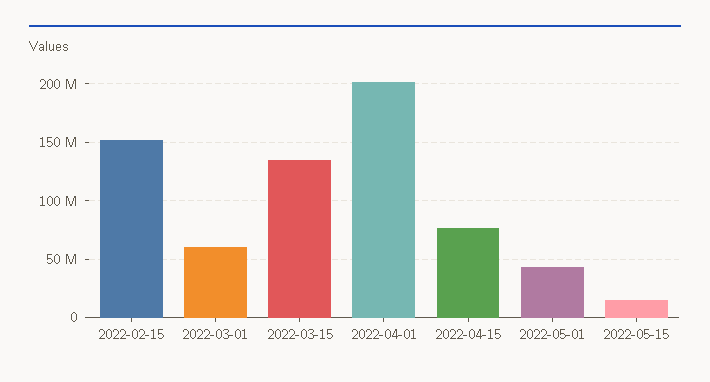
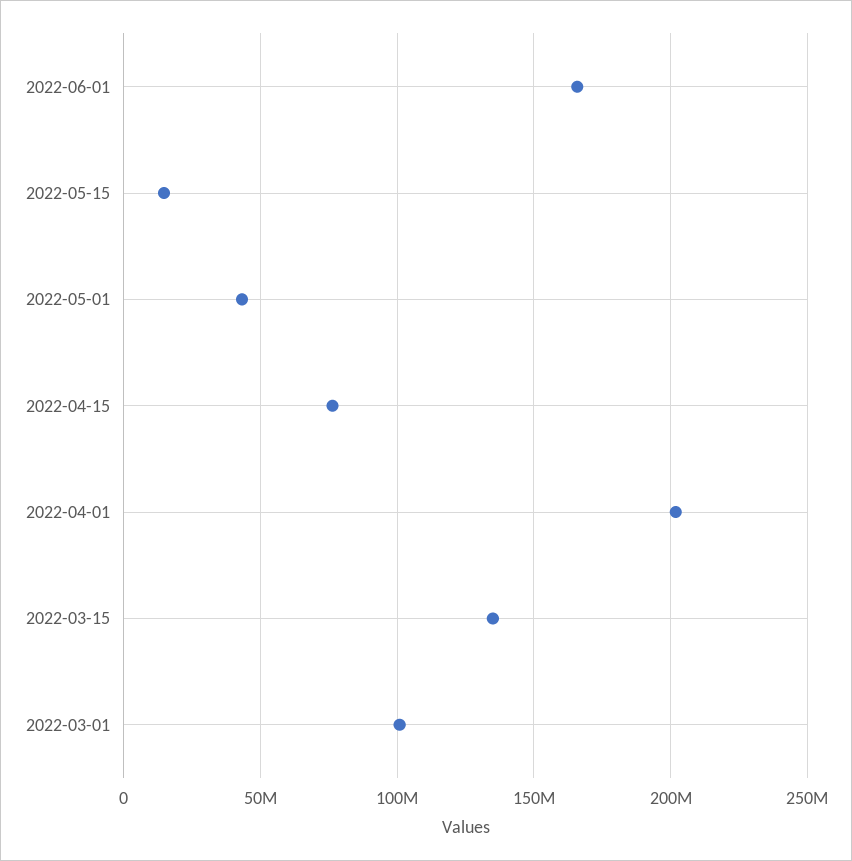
2022-02-15: 150000000 -> none
2022-03-01: 60000000 -> 100000000
2022-06-01: none -> 165000000

